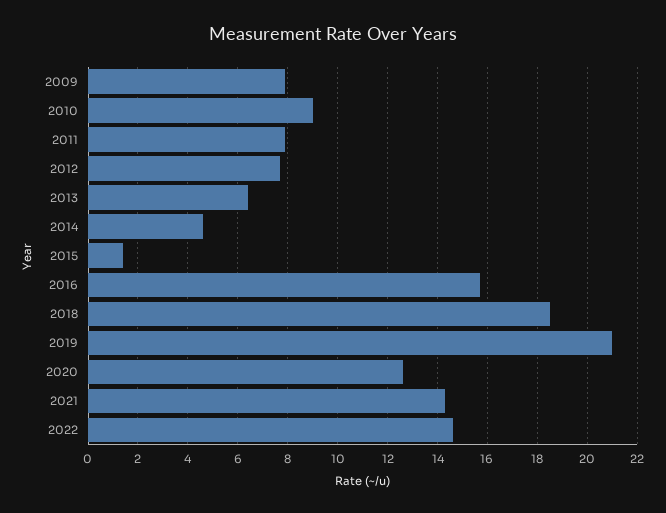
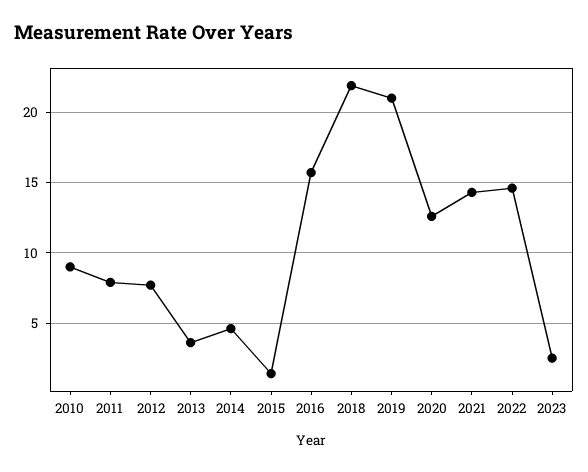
2009: 8 -> none
2013: 6.5 -> 3.5
2018: 18.5 -> 22
2023: none -> 2.5

